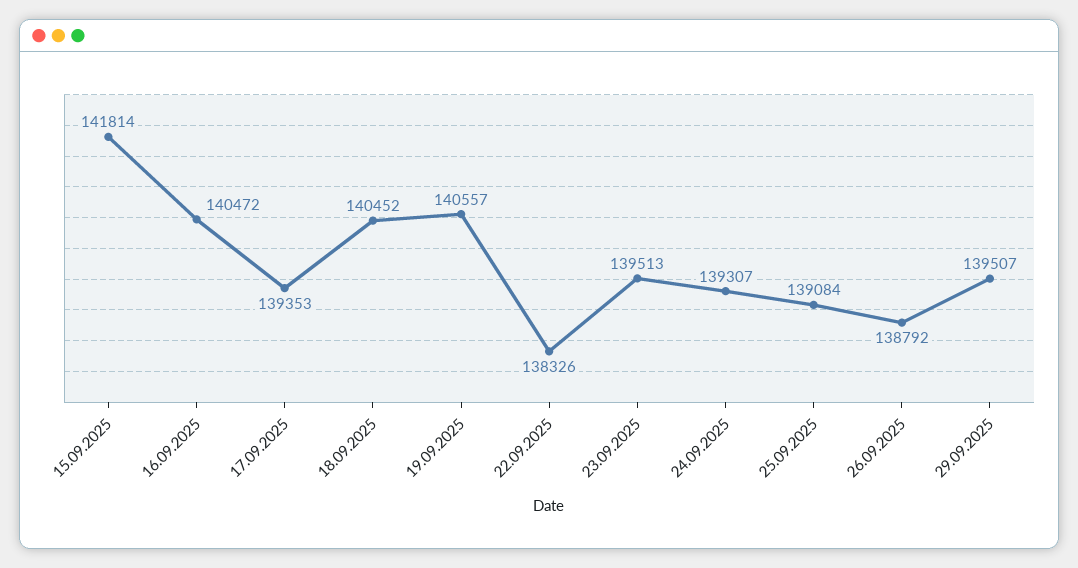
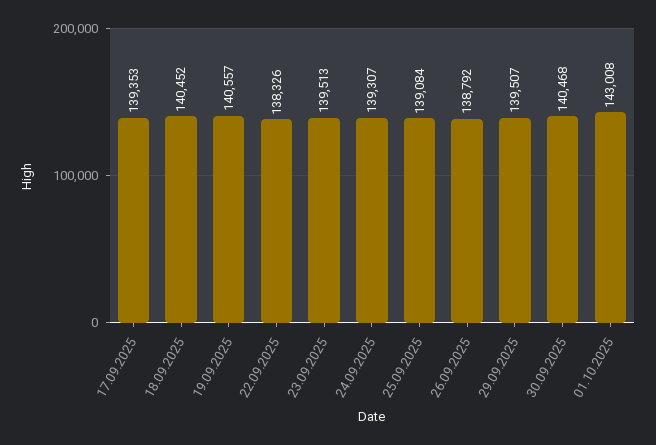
15.09.2025: 141814 -> none
16.09.2025: 140472 -> none
30.09.2025: none -> 140468
01.10.2025: none -> 143008

